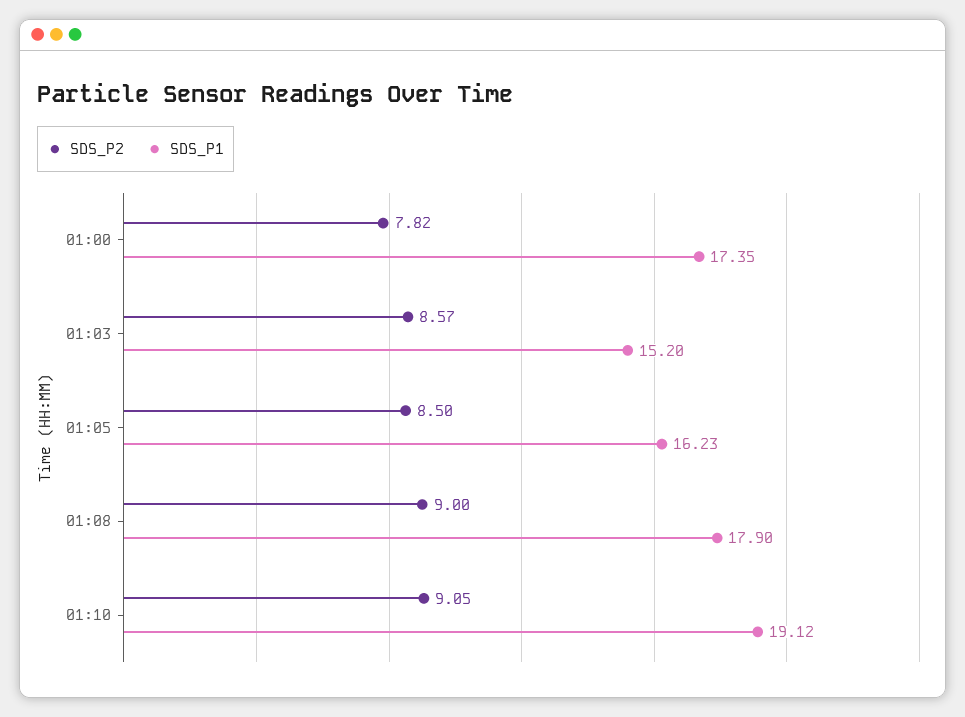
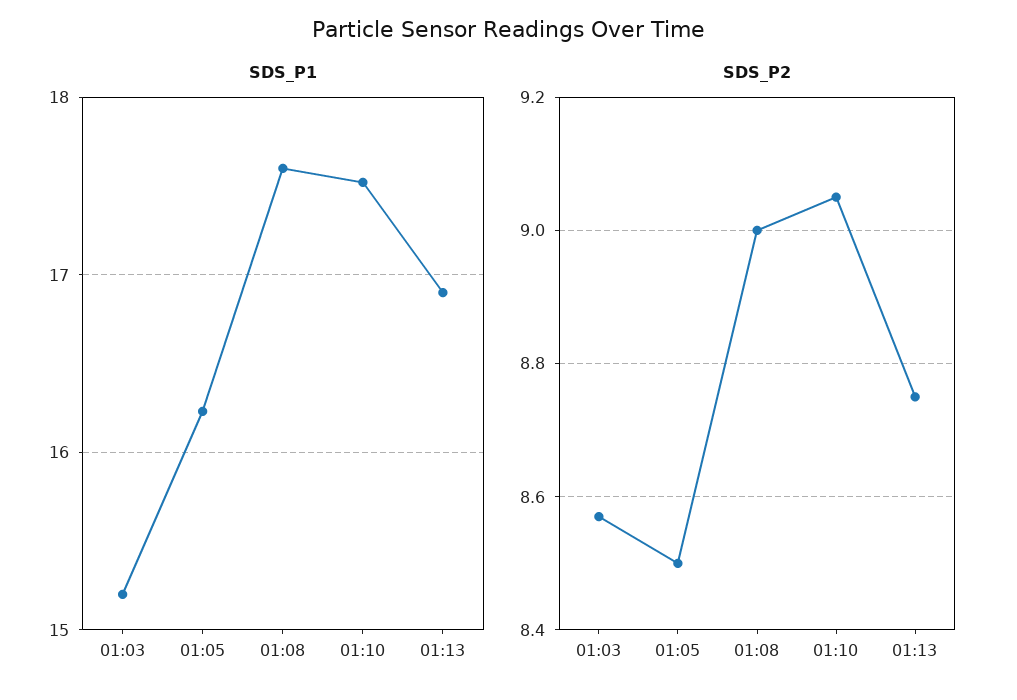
SDS_P2, 01:00: 7.82 -> none
SDS_P1, 01:00: 17.35 -> none
SDS_P1, 01:08: 17.9 -> 17.6
SDS_P1, 01:10: 19.12 -> 17.5
SDS_P1, 01:13: none -> 16.9
SDS_P2, 01:13: none -> 8.75

